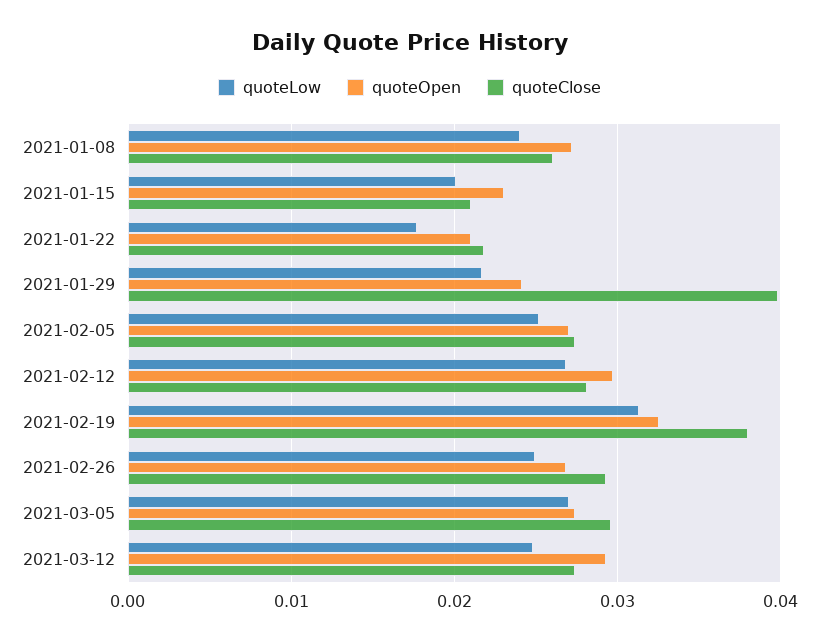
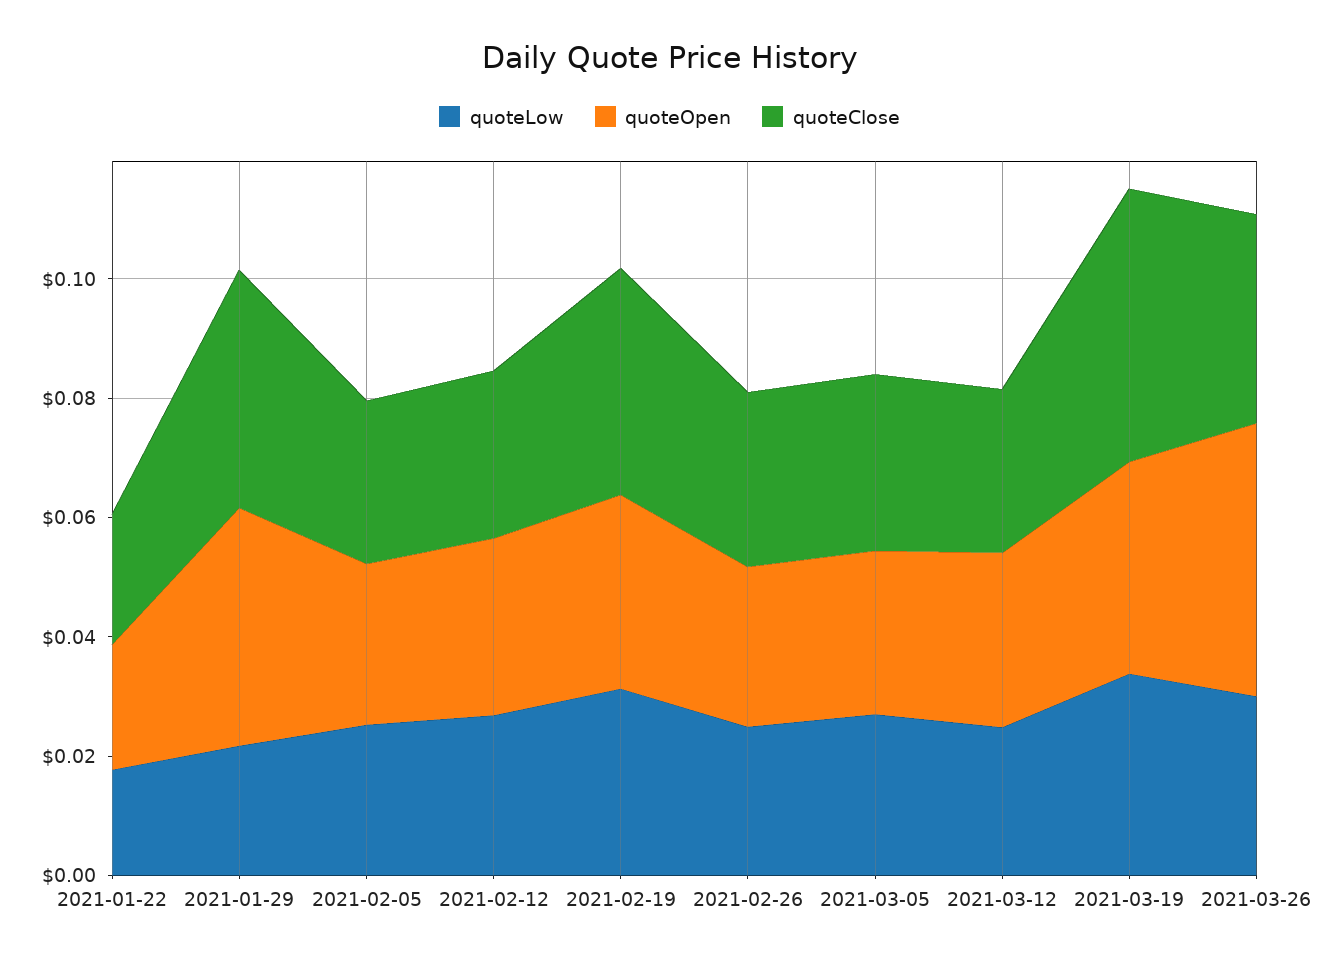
quoteLow, 2021-01-08: 0.024 -> none
quoteOpen, 2021-01-08: 0.027 -> none
quoteClose, 2021-01-08: 0.026 -> none
quoteLow, 2021-01-15: 0.02 -> none
quoteOpen, 2021-01-15: 0.023 -> none
quoteClose, 2021-01-15: 0.021 -> none
quoteOpen, 2021-01-29: 0.024 -> 0.04
quoteLow, 2021-03-19: none -> 0.035
quoteOpen, 2021-03-19: none -> 0.035
quoteClose, 2021-03-19: none -> 0.045
quoteLow, 2021-03-26: none -> 0.03
quoteOpen, 2021-03-26: none -> 0.045
quoteClose, 2021-03-26: none -> 0.035

